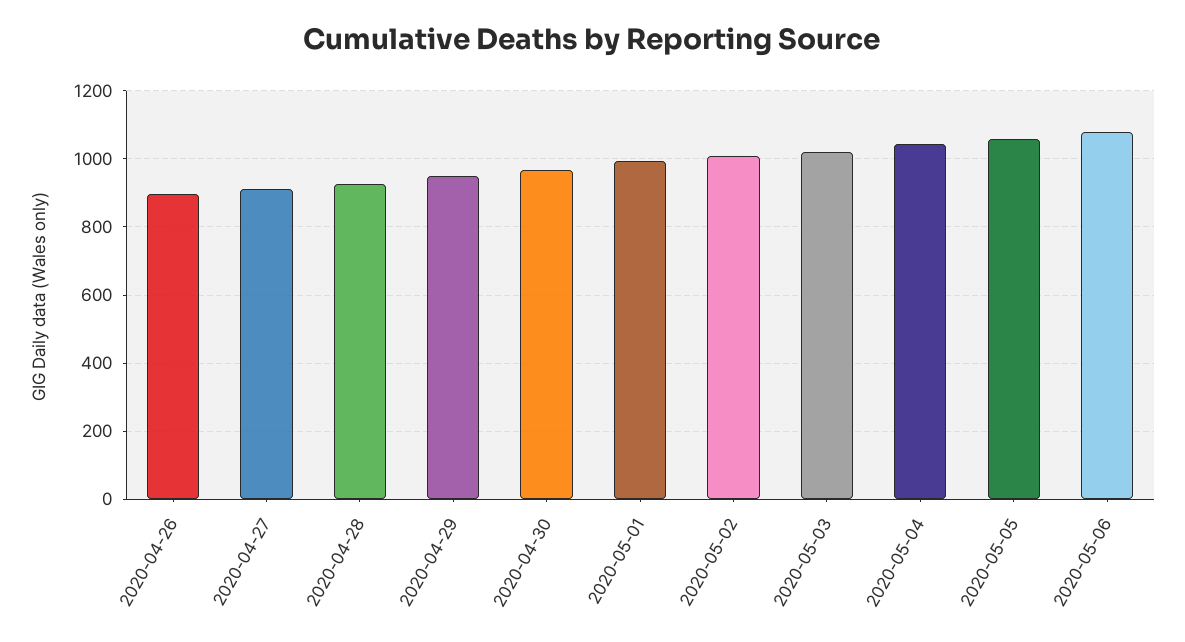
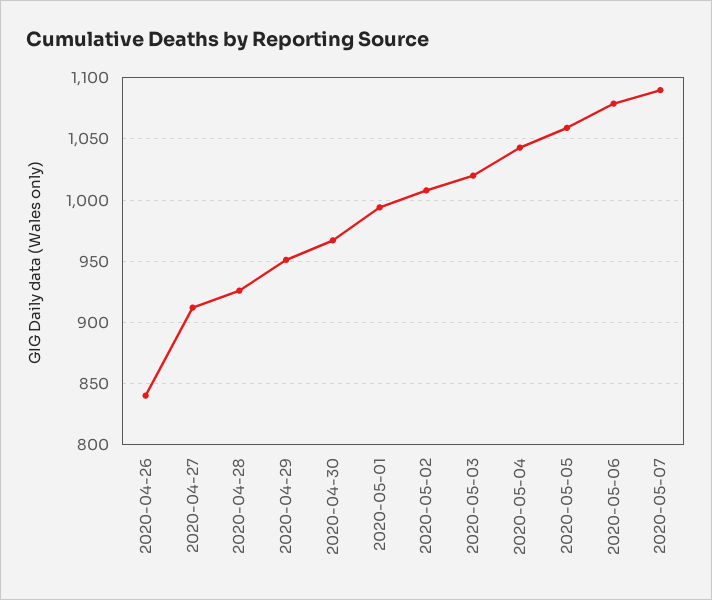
2020-04-26: 900 -> 840
2020-05-07: none -> 1090

